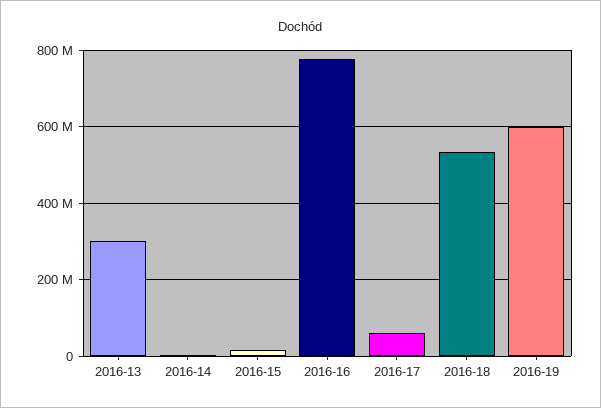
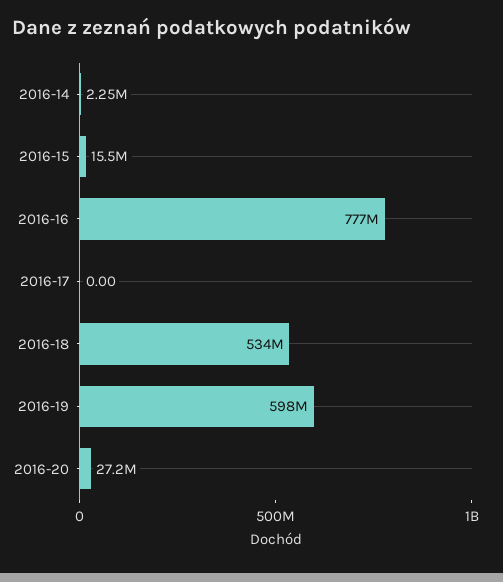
2016-13: 300000000 -> none
2016-17: 60000000 -> 0
2016-20: none -> 27200000

